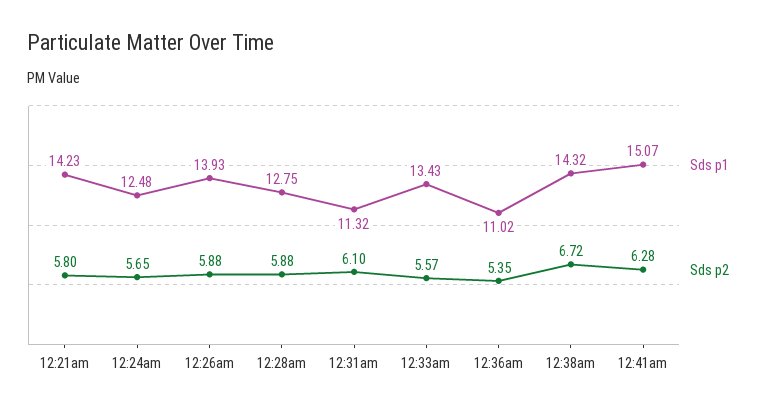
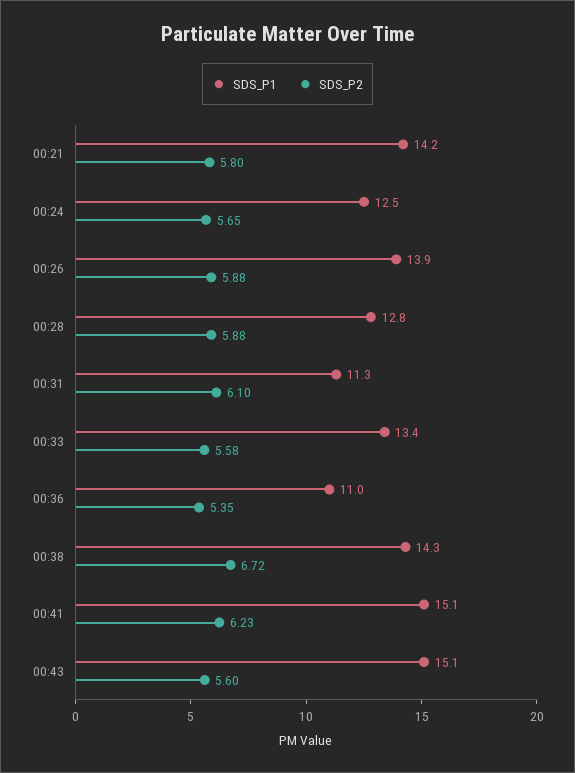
Sds p2, 12:33am: 5.57 -> 5.58
Sds p2, 12:41am: 6.28 -> 6.23
Sds p1, 00:43: none -> 15.1
Sds p2, 00:43: none -> 5.6

